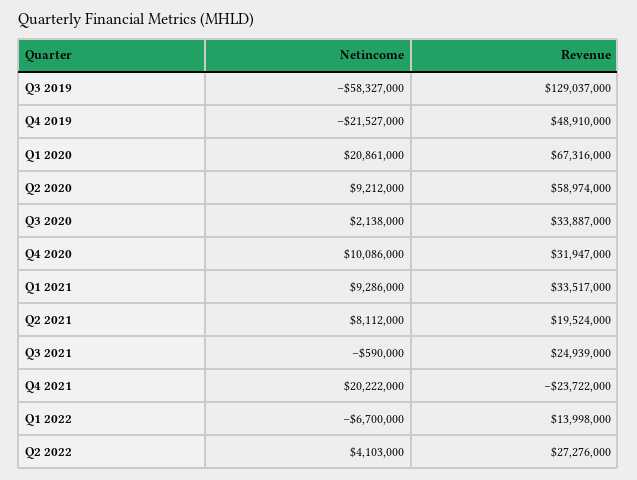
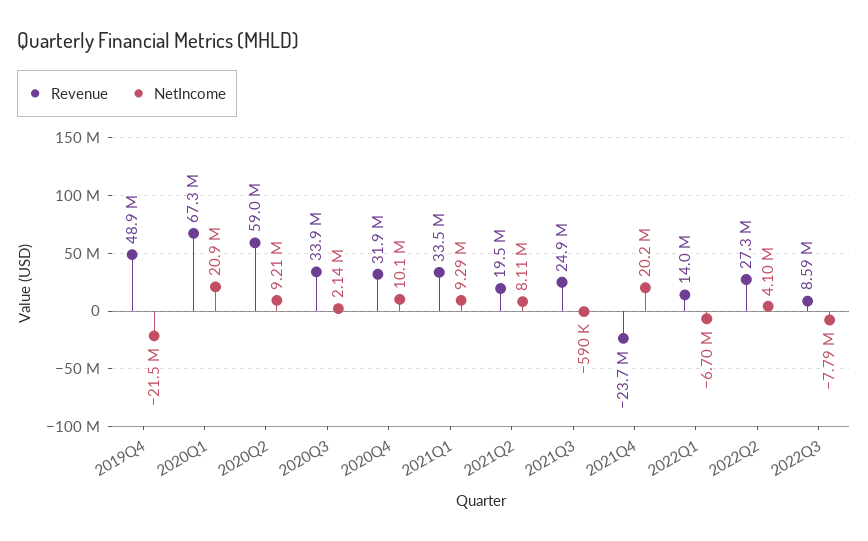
Netincome, Q3 2019: -58327000 -> none
Revenue, Q3 2019: 129037000 -> none
Revenue, 2022Q3: none -> 8590000
Netincome, 2022Q3: none -> -7790000

